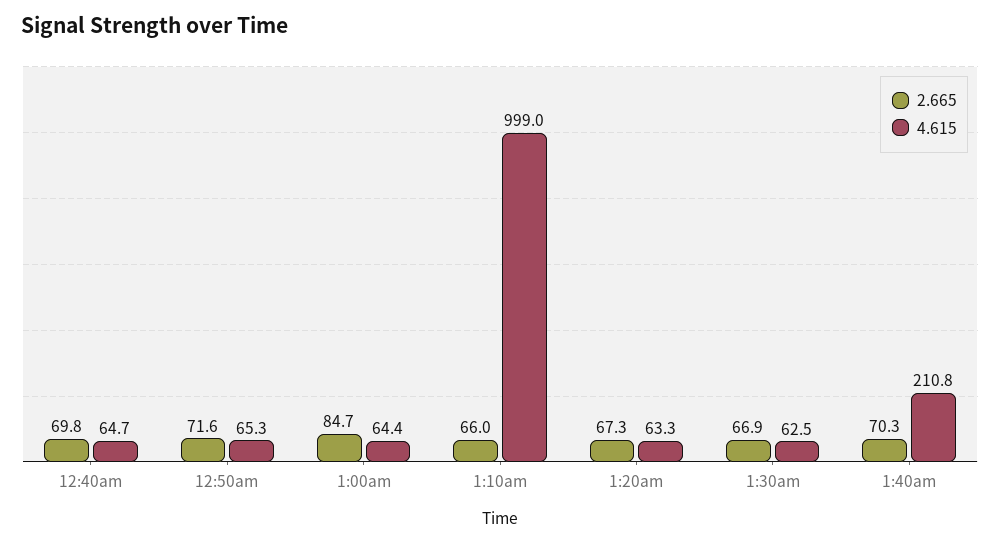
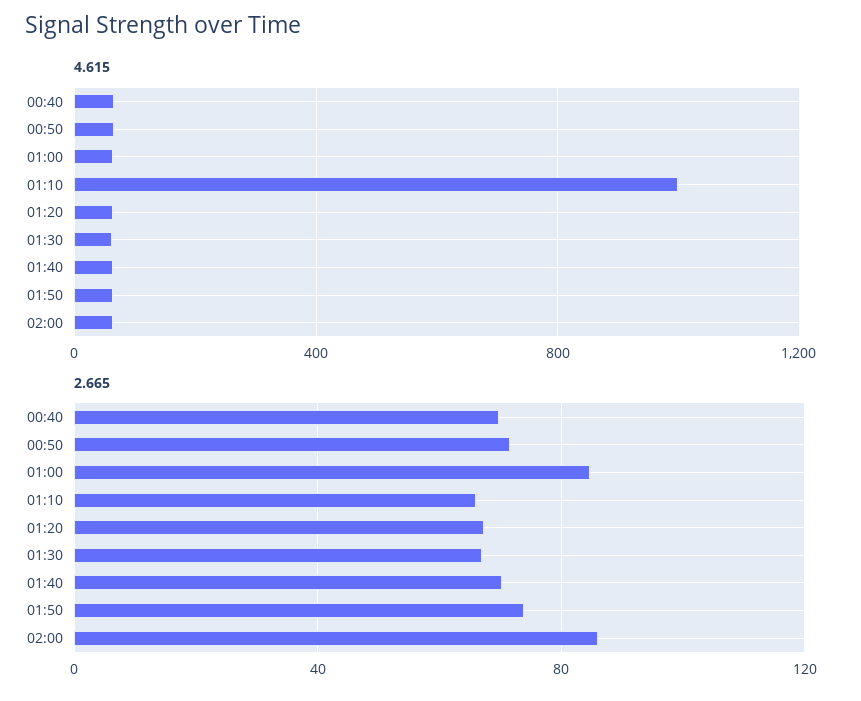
4.615, 1:40am: 210.8 -> 50
4.615, 01:50: none -> 50
4.615, 02:00: none -> 50
2.665, 01:50: none -> 75
2.665, 02:00: none -> 85

